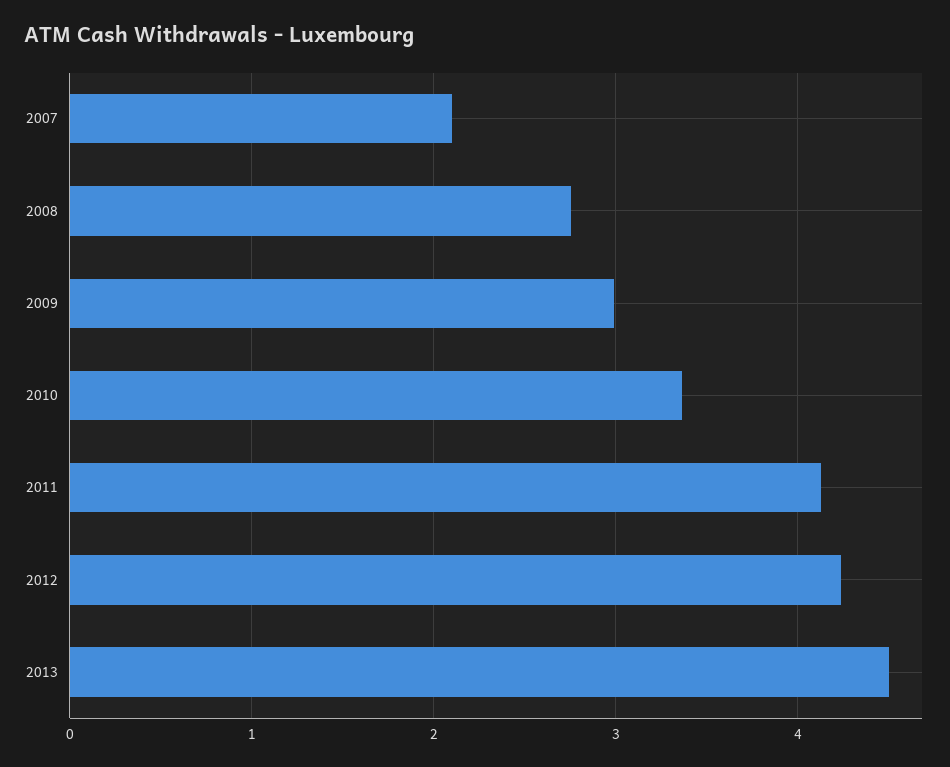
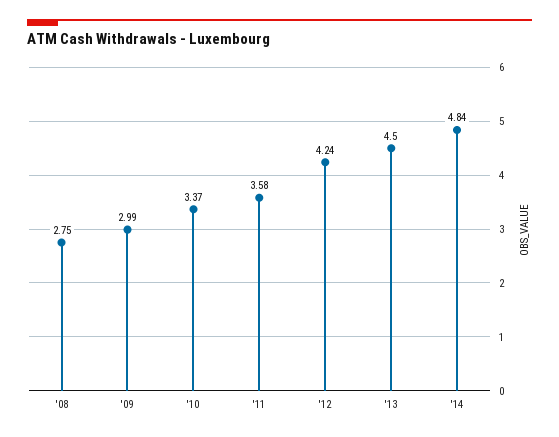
2007: 2.1 -> none
2011: 4.1 -> 3.58
'14: none -> 4.84

